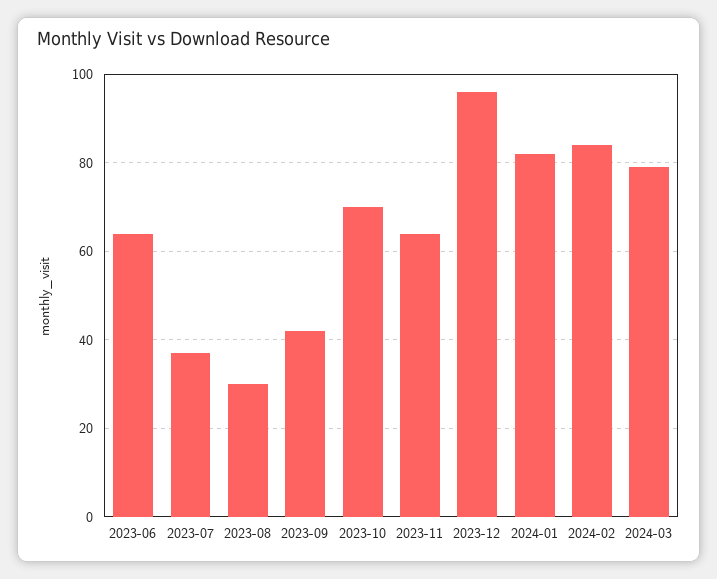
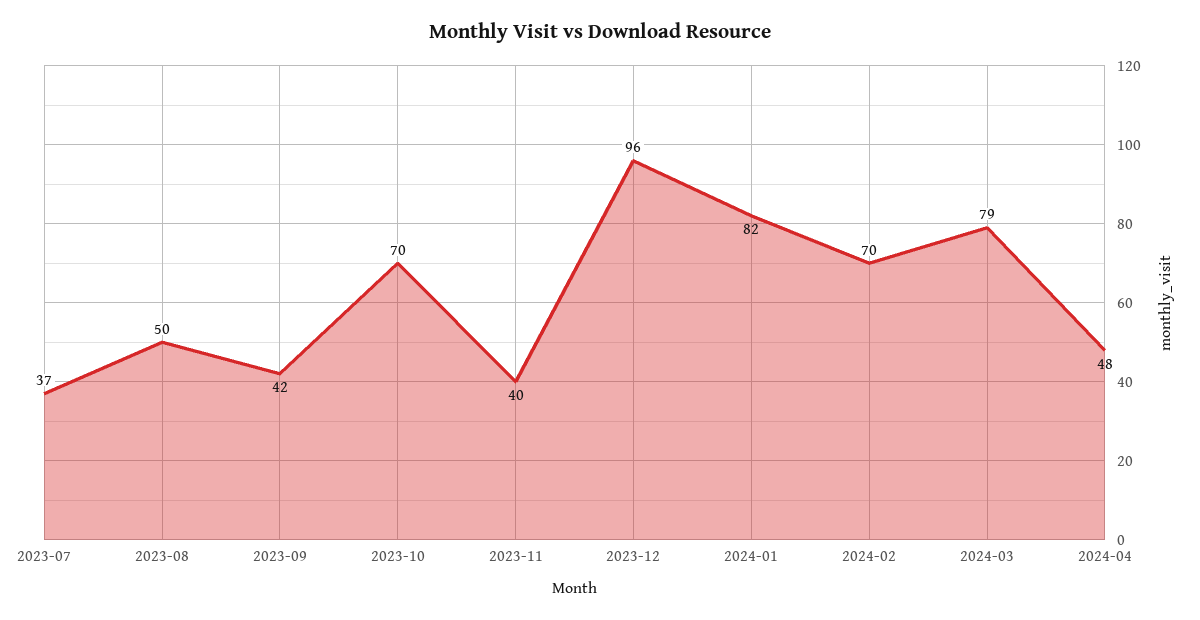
2023-06: 65 -> none
2023-08: 30 -> 50
2023-11: 65 -> 40
2024-02: 85 -> 70
2024-04: none -> 48

